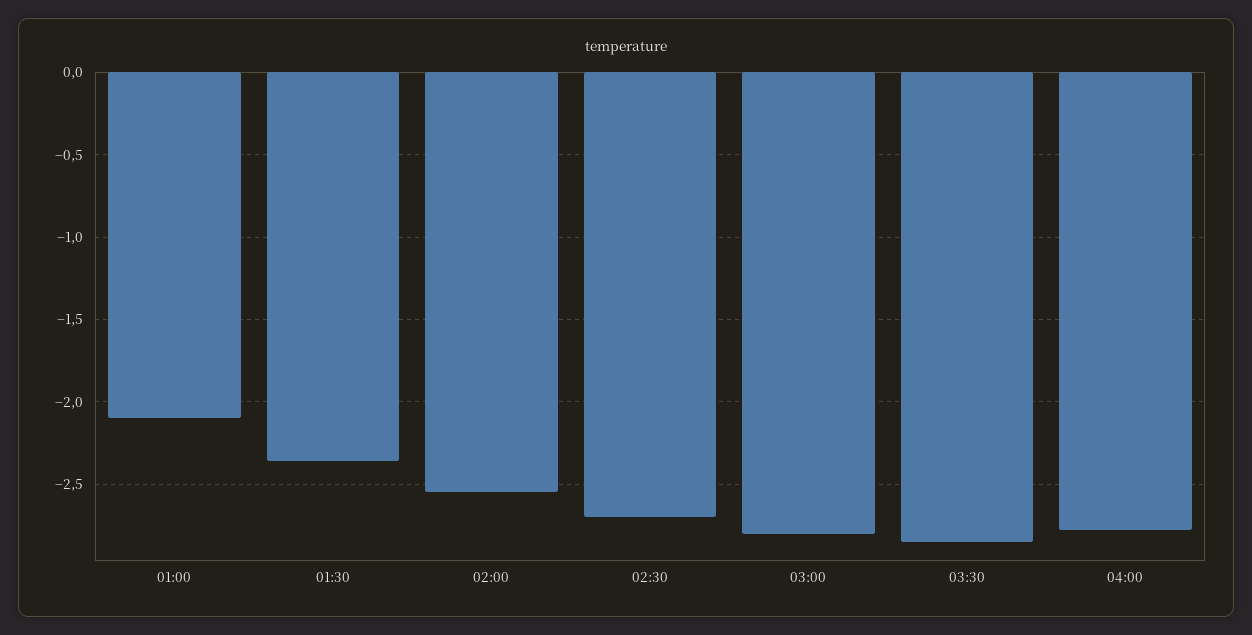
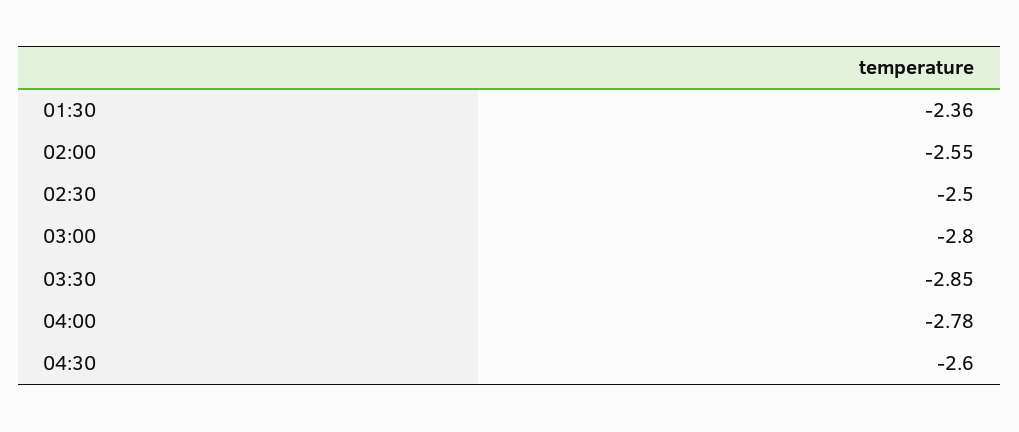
01:00: -2.1 -> none
02:30: -2.7 -> -2.5
04:30: none -> -2.6

